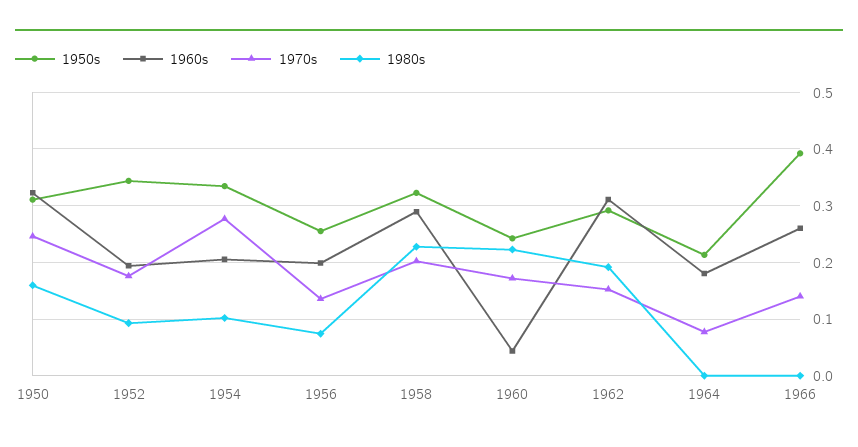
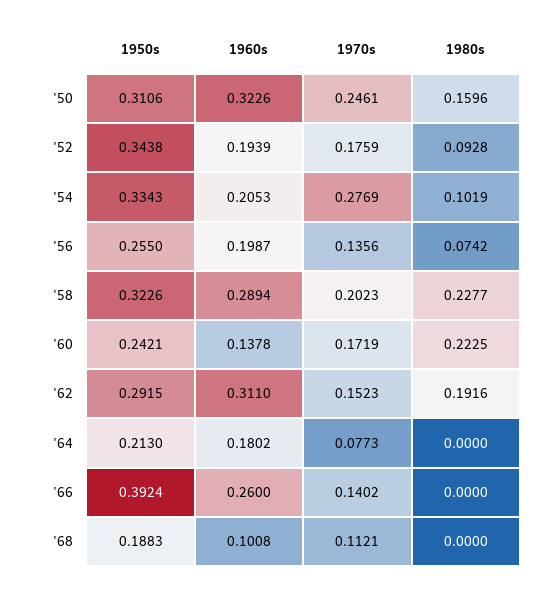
1960s, 1960: 0.04 -> 0.1378
1950s, '68: none -> 0.1883
1960s, '68: none -> 0.1008
1970s, '68: none -> 0.1121
1980s, '68: none -> 0

